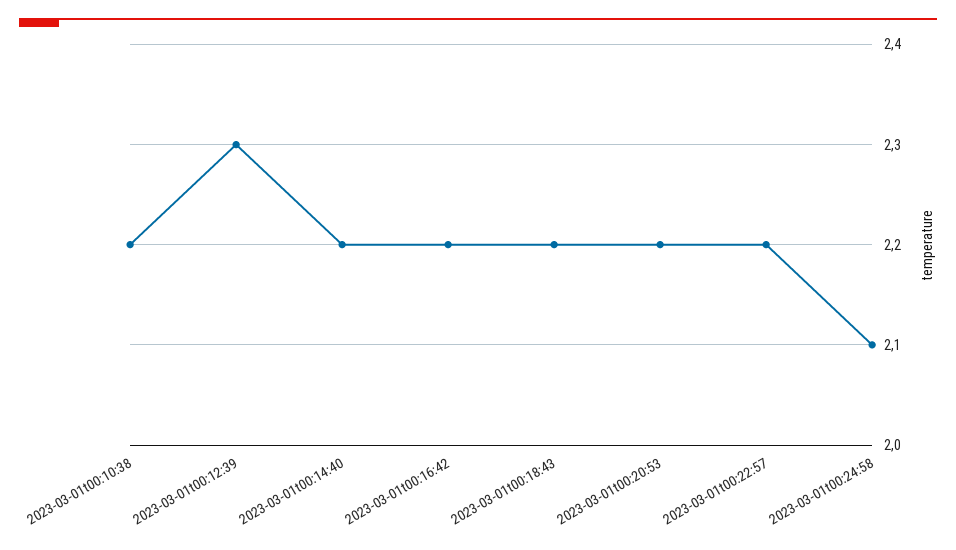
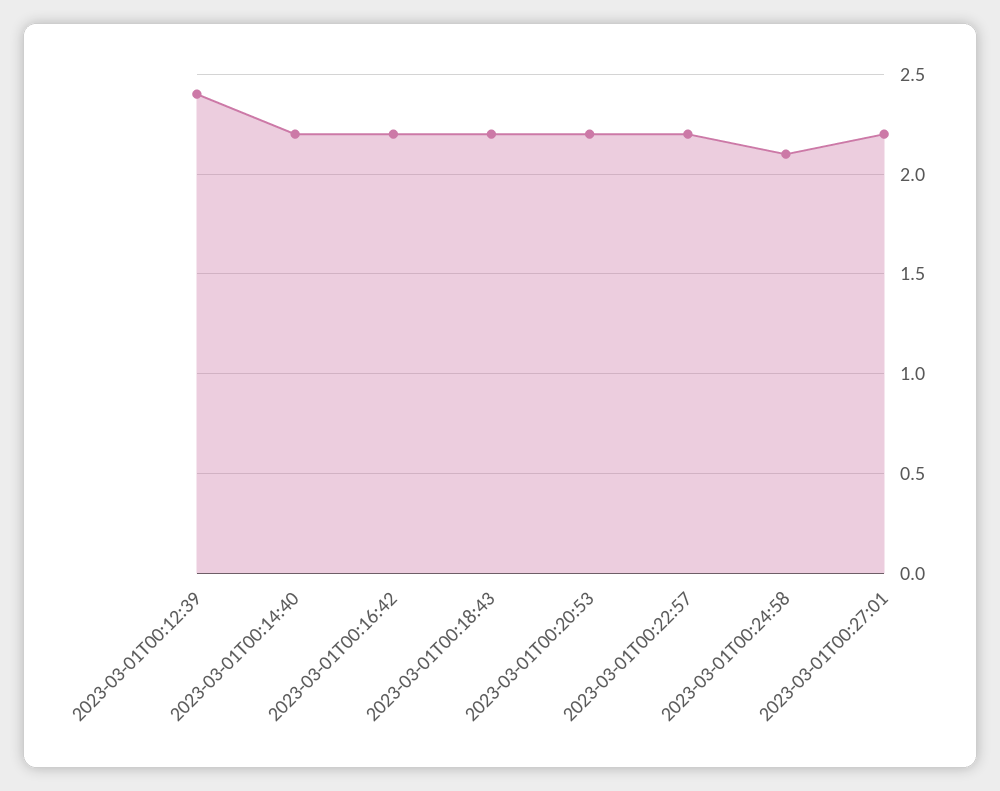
2023-03-01t00:10:38: 2.2 -> none
2023-03-01t00:12:39: 2.3 -> 2.4
2023-03-01T00:27:01: none -> 2.2

